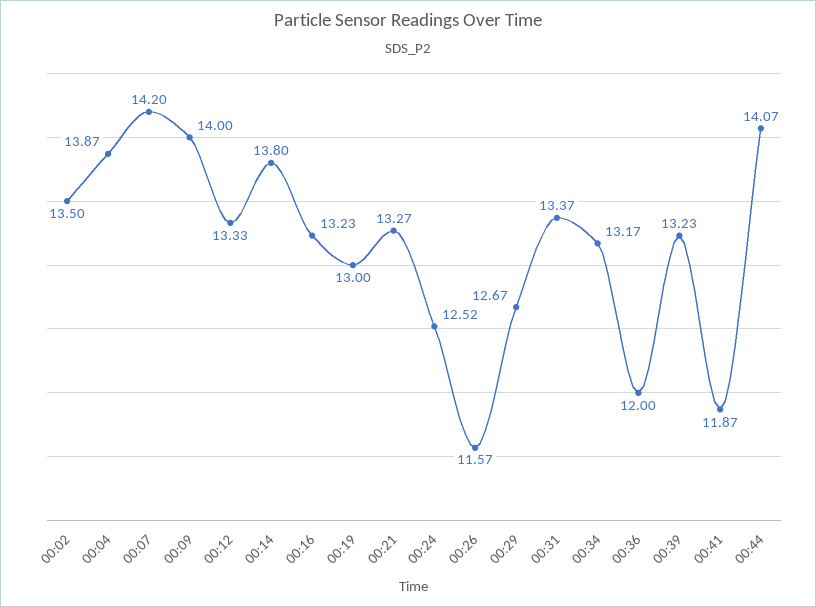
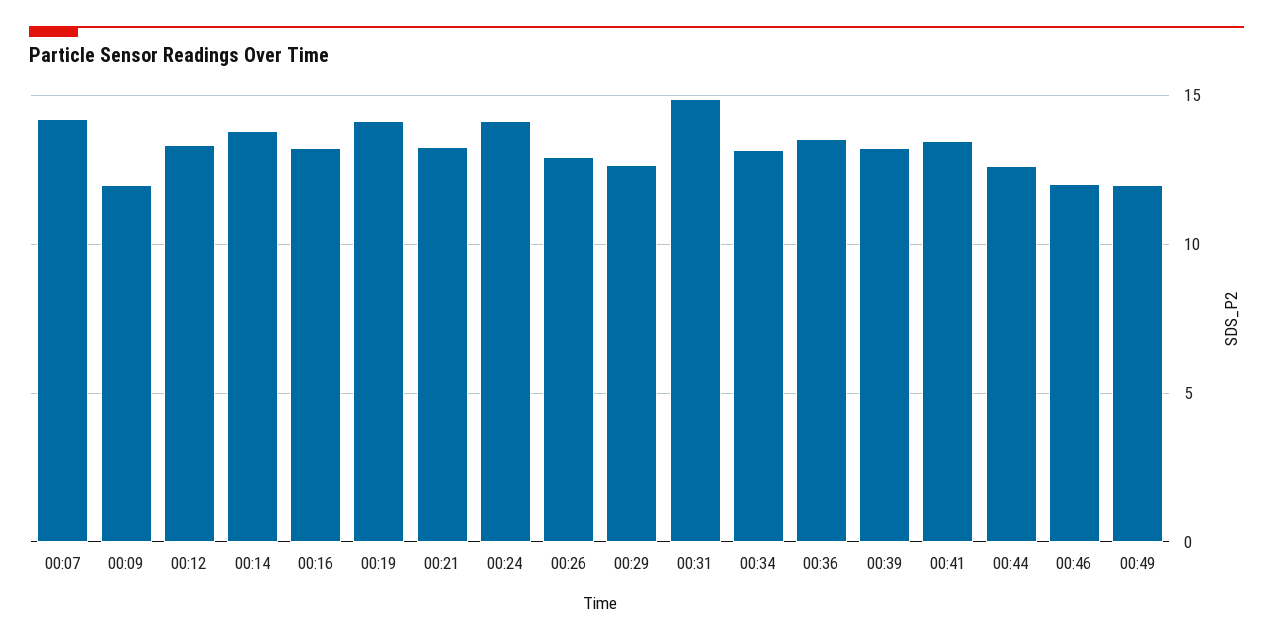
00:02: 13.5 -> none
00:04: 13.87 -> none
00:09: 14 -> 12
00:19: 13 -> 14
00:24: 12.52 -> 14
00:26: 11.57 -> 13
00:31: 13.37 -> 15
00:36: 12 -> 13.5
00:41: 11.87 -> 13.5
00:44: 14.07 -> 12.5
00:46: none -> 12
00:49: none -> 12

